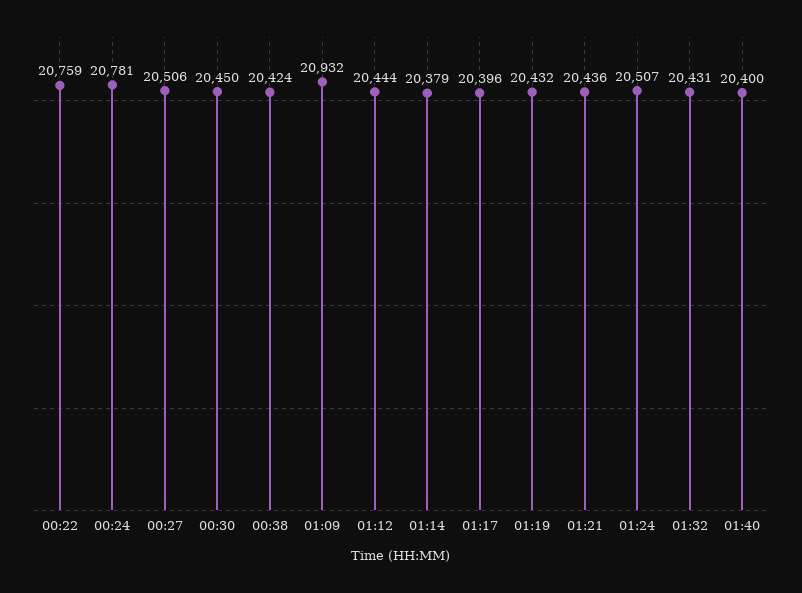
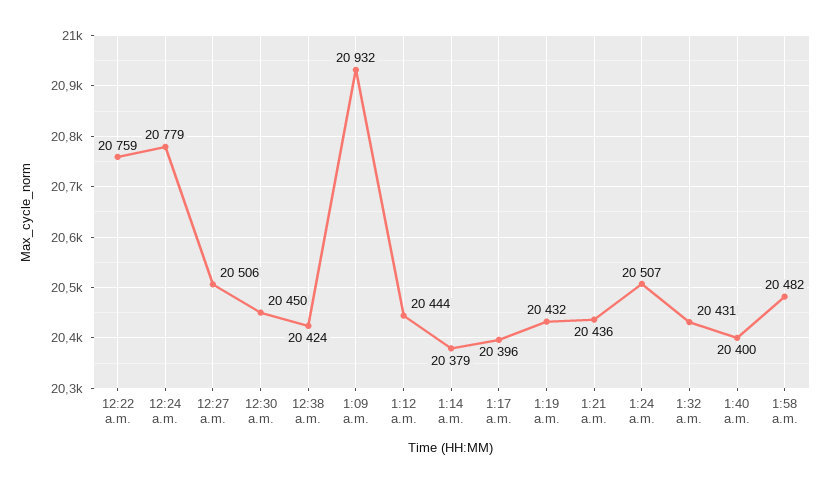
00:24: 20781 -> 20779
1:58 a.m.: none -> 20482

